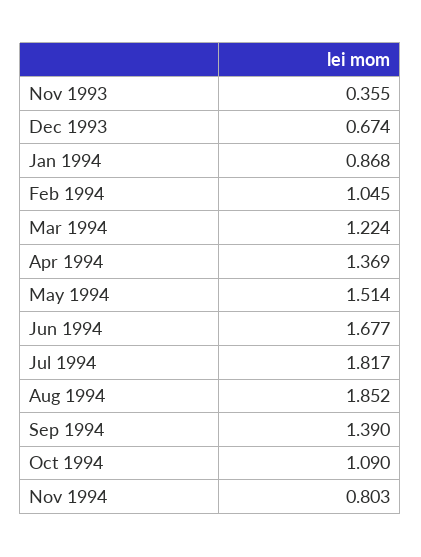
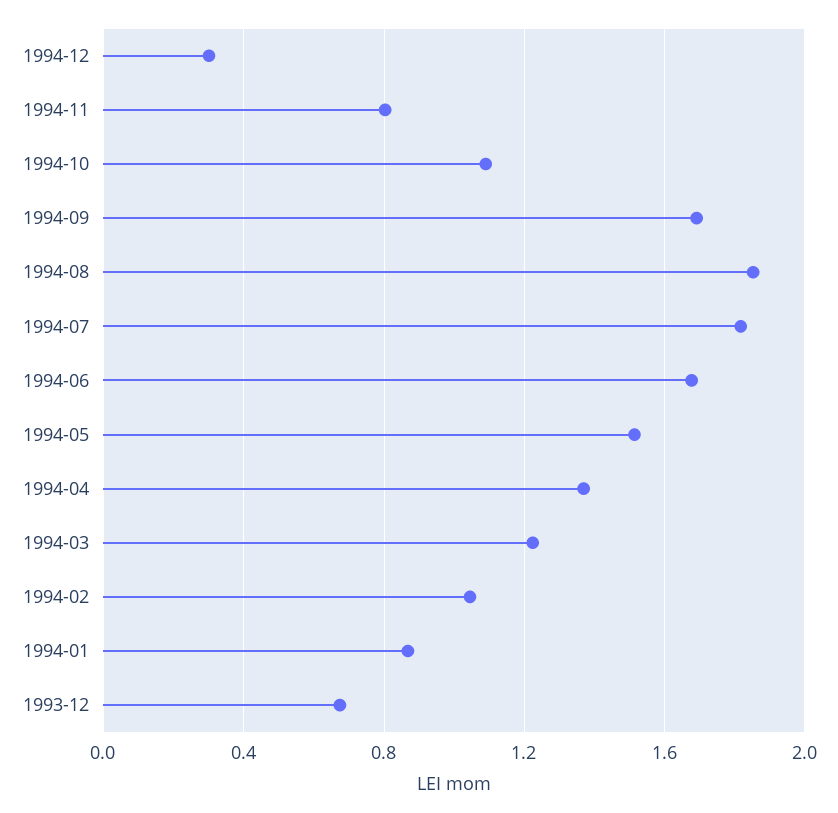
Nov 1993: 0.355 -> none
Sep 1994: 1.39 -> 1.7
1994-12: none -> 0.3

